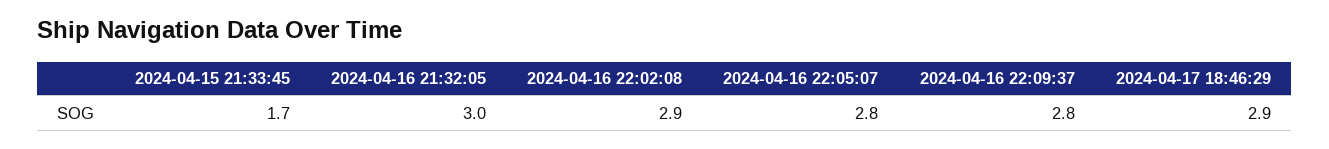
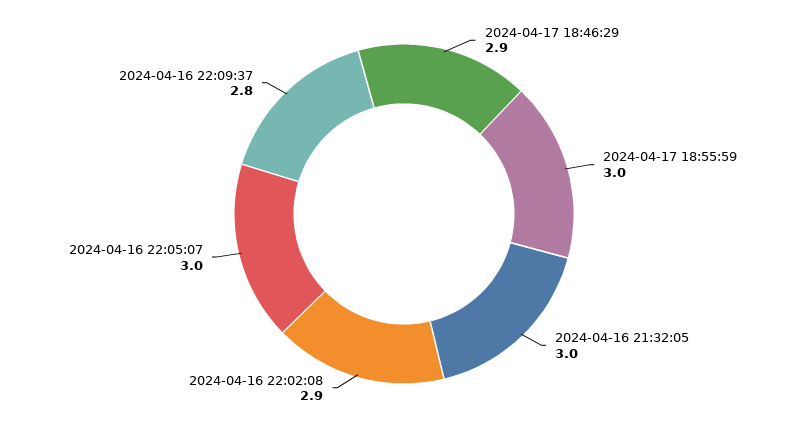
2024-04-15 21:33:45: 1.7 -> none
2024-04-16 22:05:07: 2.8 -> 3
2024-04-17 18:55:59: none -> 3

